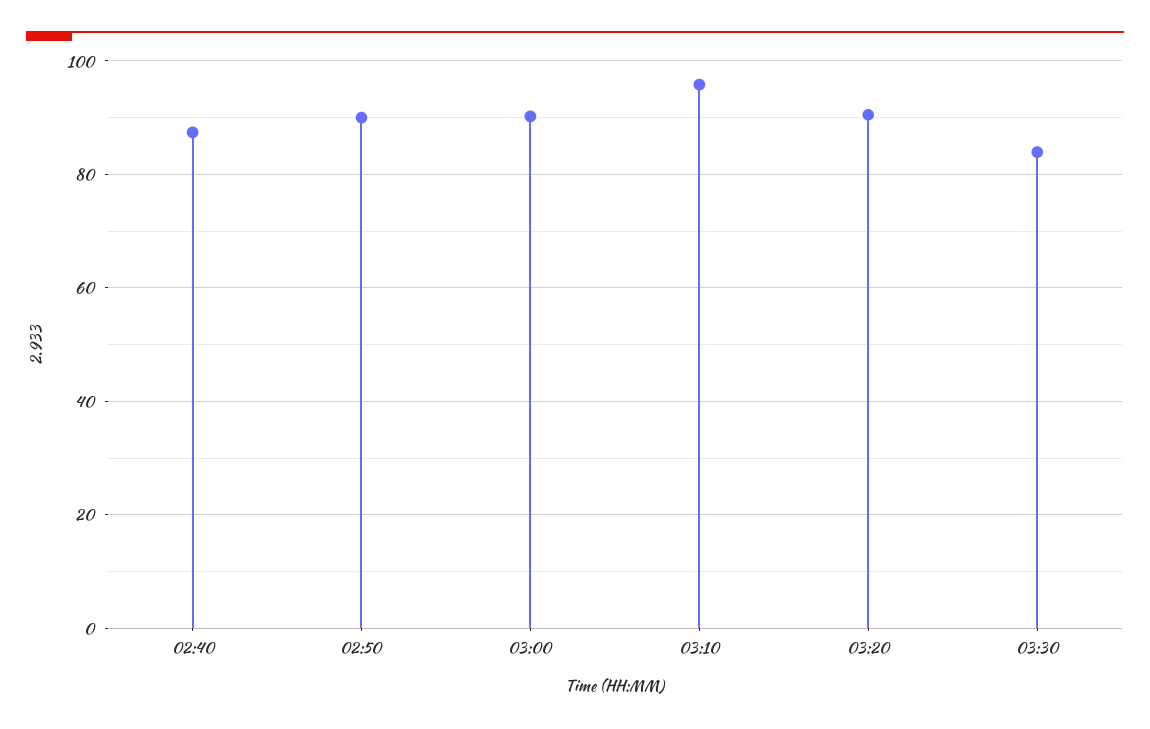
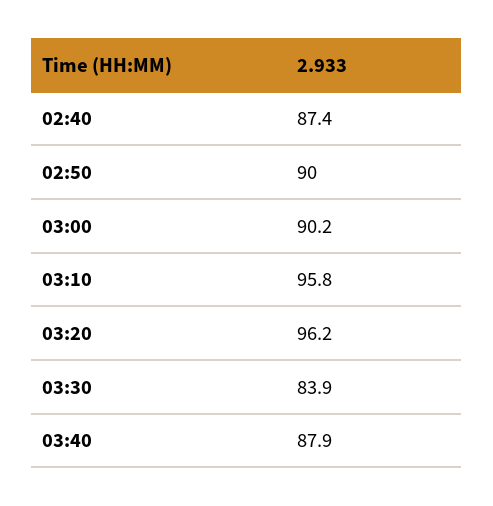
03:20: 90 -> 96.2
03:40: none -> 87.9

